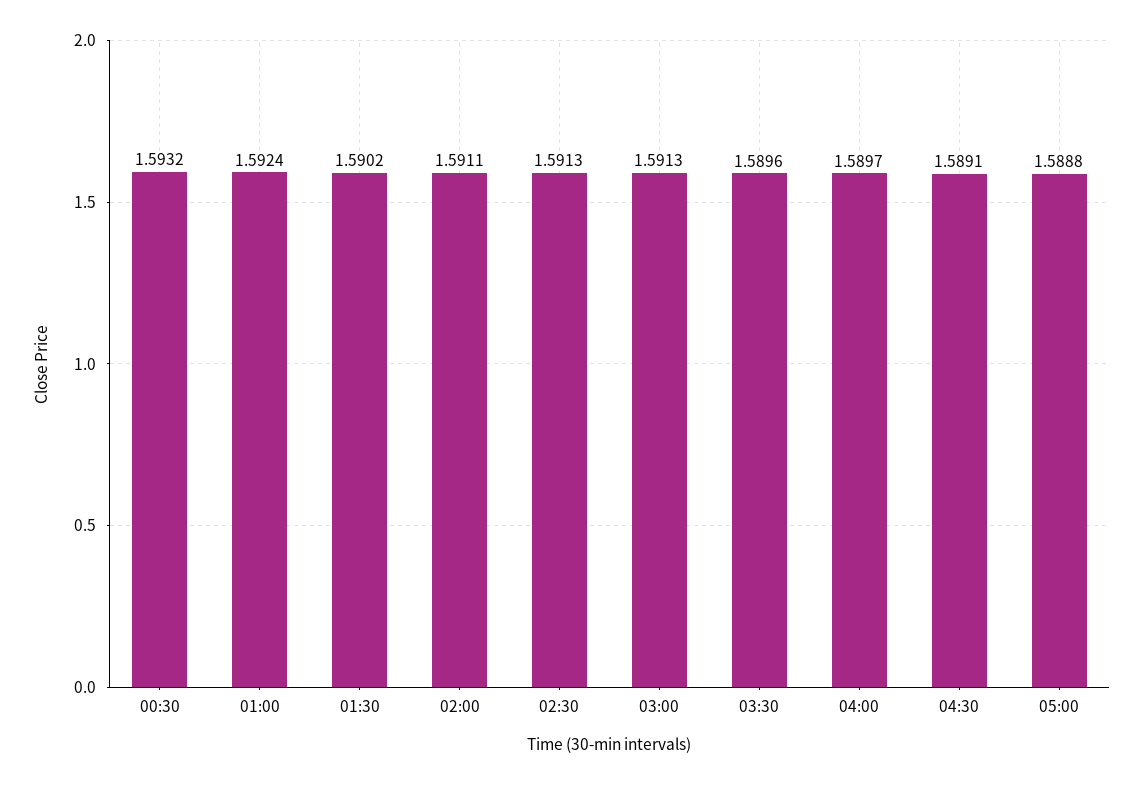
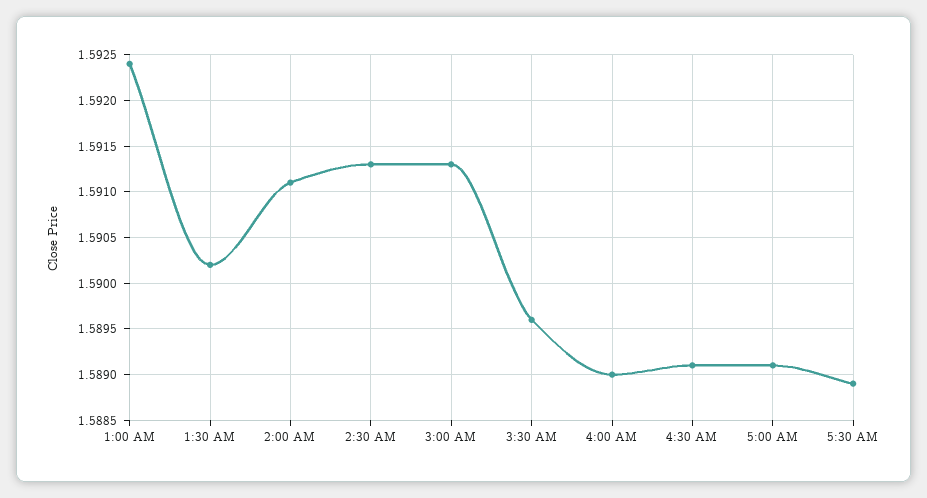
00:30: 1.5932 -> none
04:00: 1.5897 -> 1.589
05:00: 1.5888 -> 1.5891
5:30 AM: none -> 1.5889

